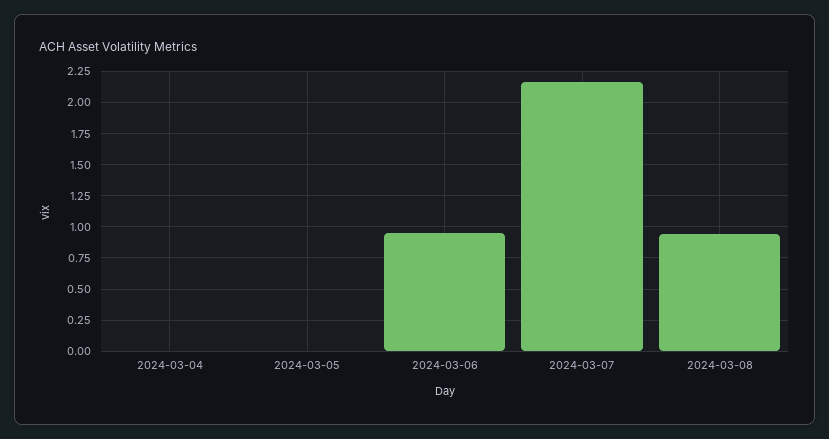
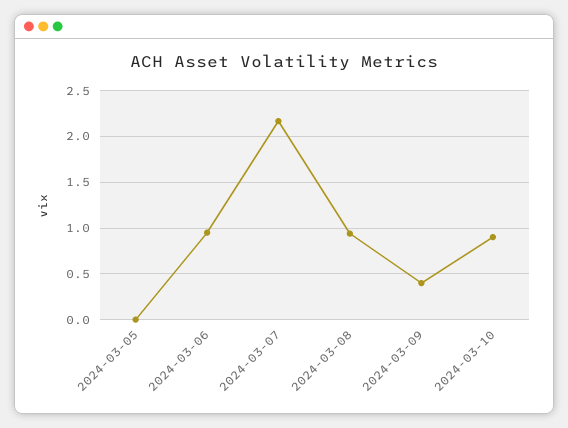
2024-03-04: 0 -> none
2024-03-09: none -> 0.4
2024-03-10: none -> 0.9

